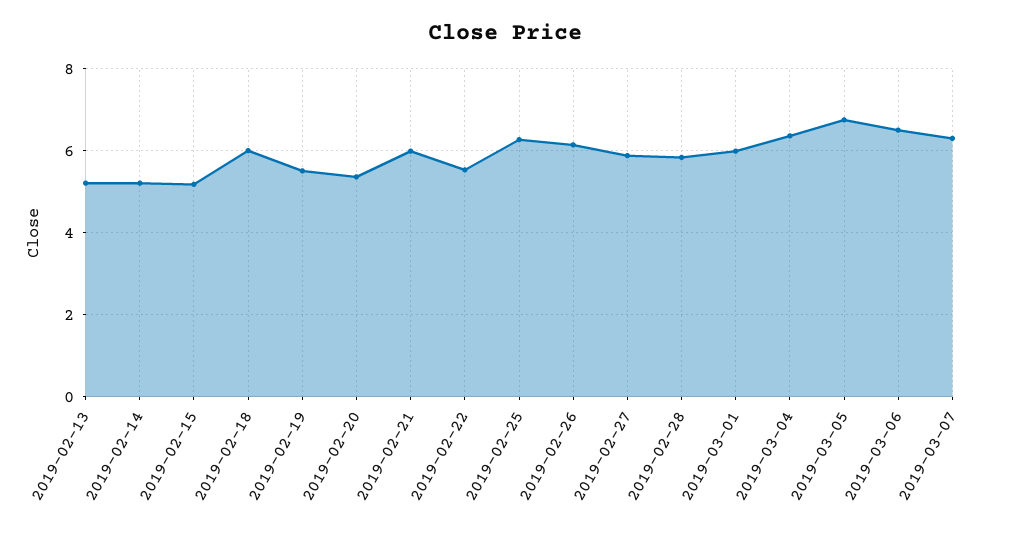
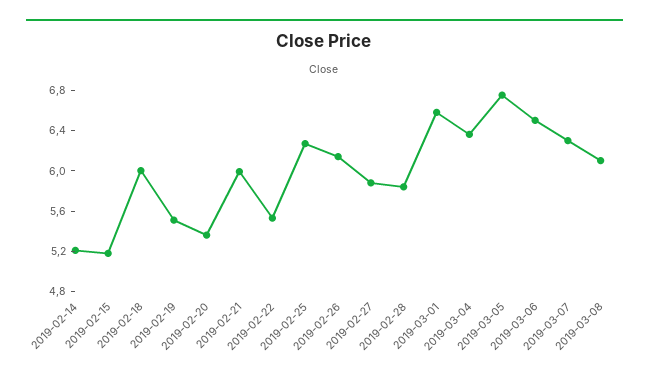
2019-02-13: 5.2 -> none
2019-03-01: 6 -> 6.6
2019-03-08: none -> 6.1

